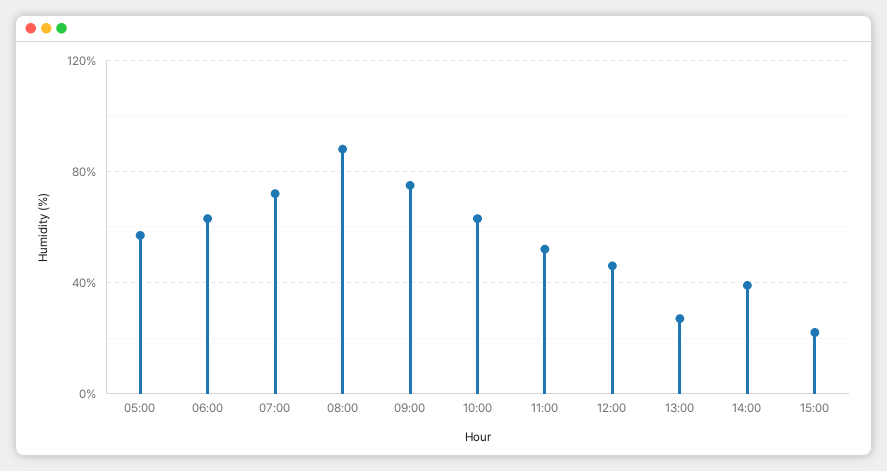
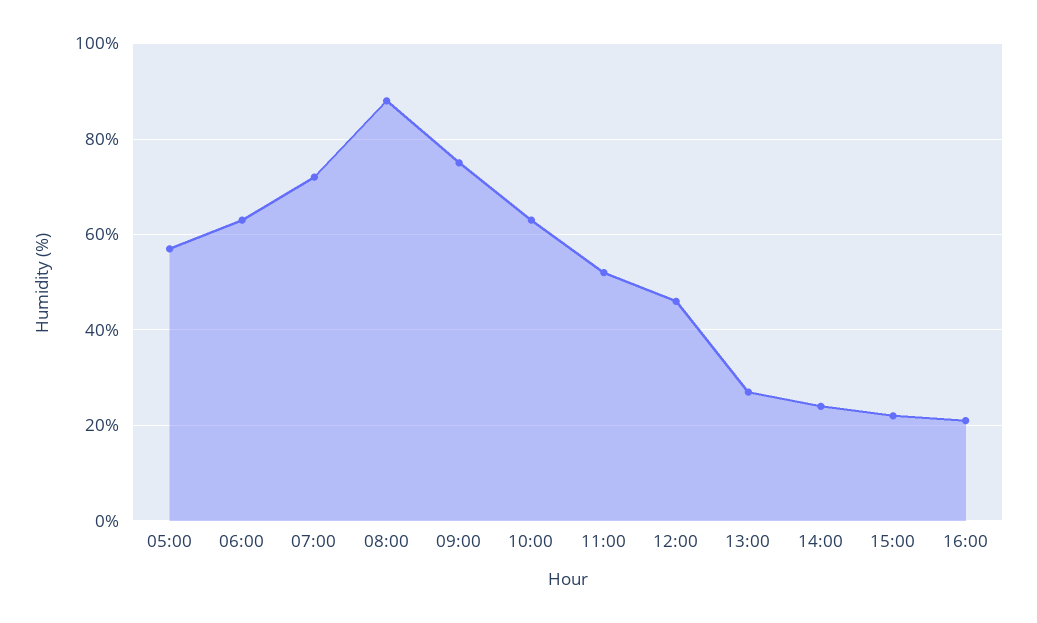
14:00: 40 -> 25
16:00: none -> 20

